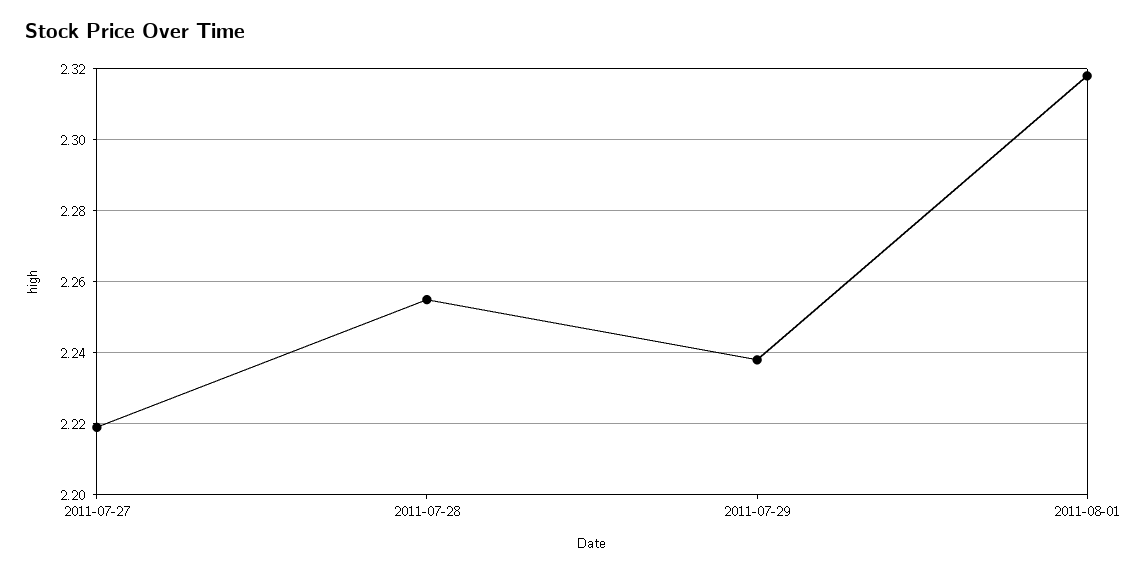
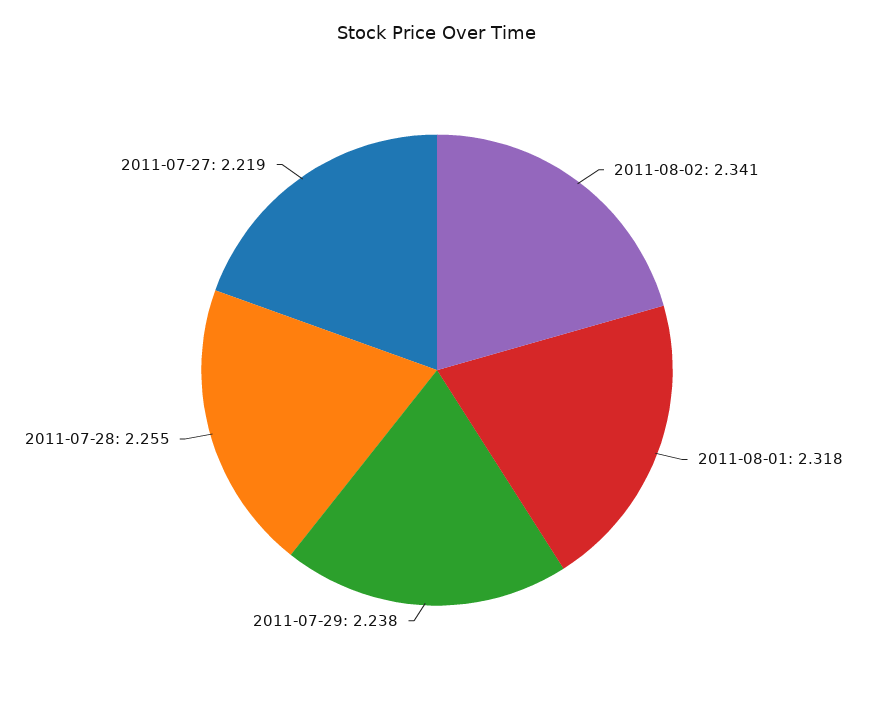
2011-08-02: none -> 2.341

